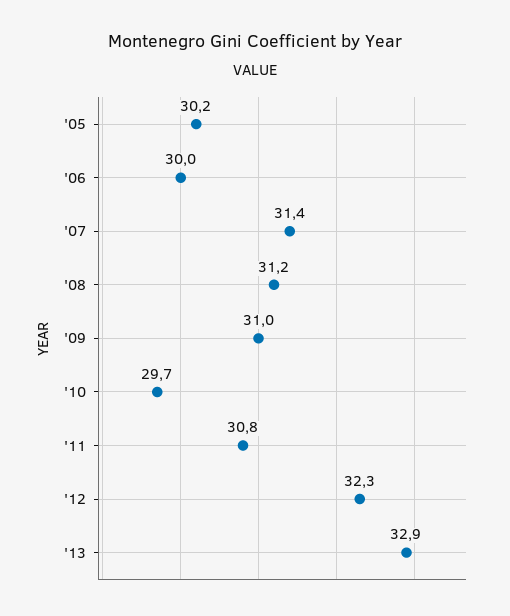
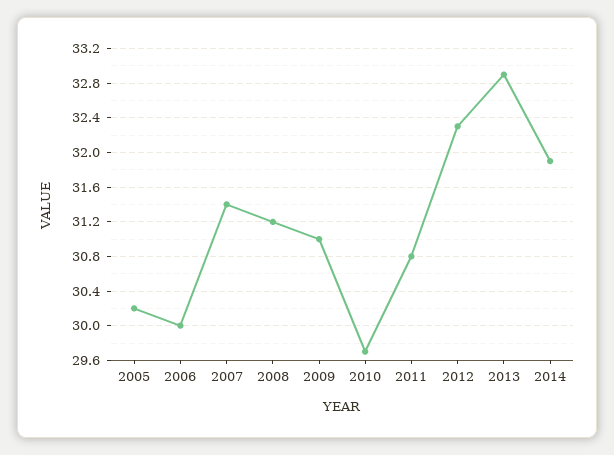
2014: none -> 31.9

